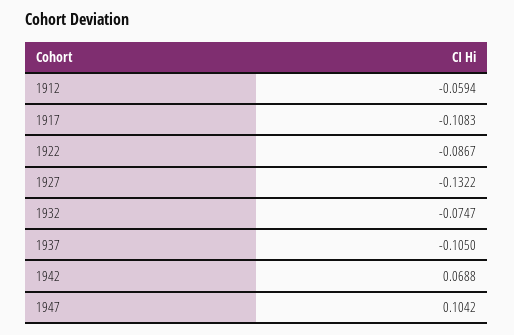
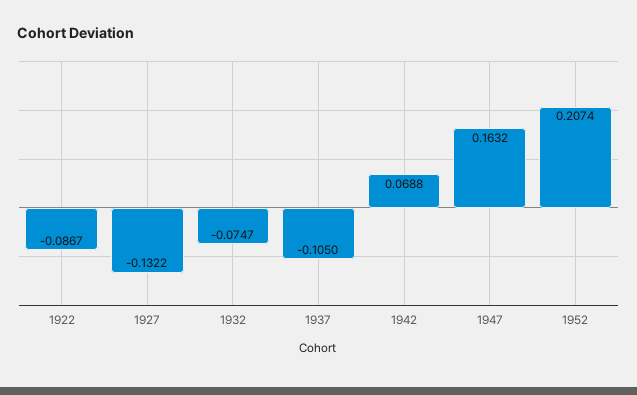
1912: -0.0594 -> none
1917: -0.1083 -> none
1947: 0.1042 -> 0.1632
1952: none -> 0.2074

